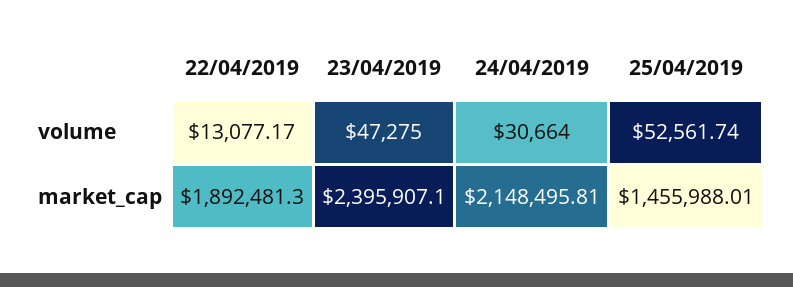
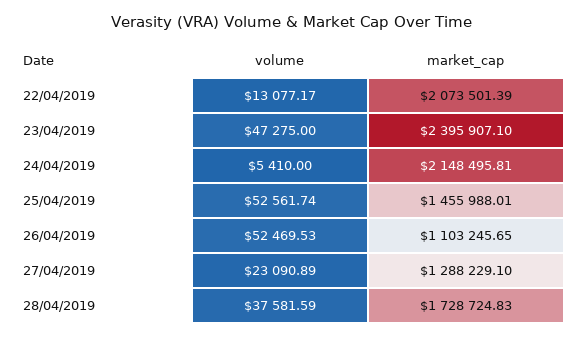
24/04/2019, volume: 30664 -> 5410
22/04/2019, market_cap: 1892481.3 -> 2073501.39
26/04/2019, volume: none -> 52469.53
26/04/2019, market_cap: none -> 1103245.65
27/04/2019, volume: none -> 23090.89
27/04/2019, market_cap: none -> 1288229.1
28/04/2019, volume: none -> 37581.59
28/04/2019, market_cap: none -> 1728724.83

